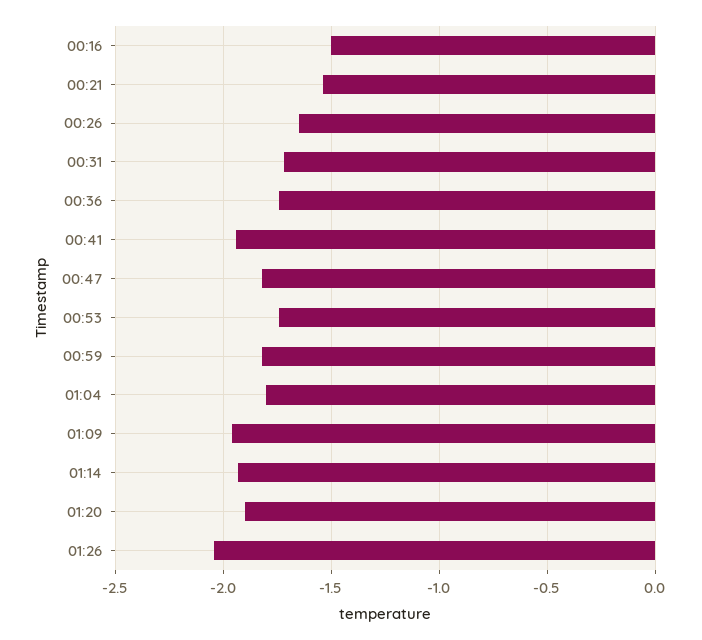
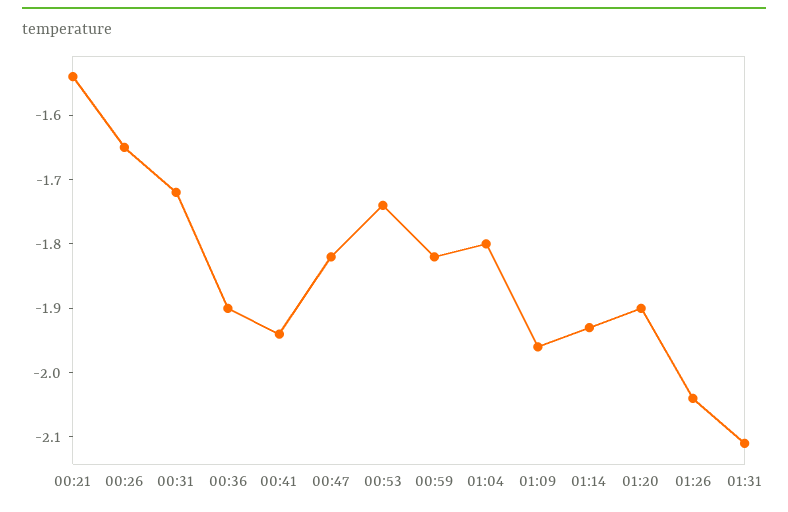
00:16: -1.5 -> none
00:36: -1.75 -> -1.9
01:31: none -> -2.1

